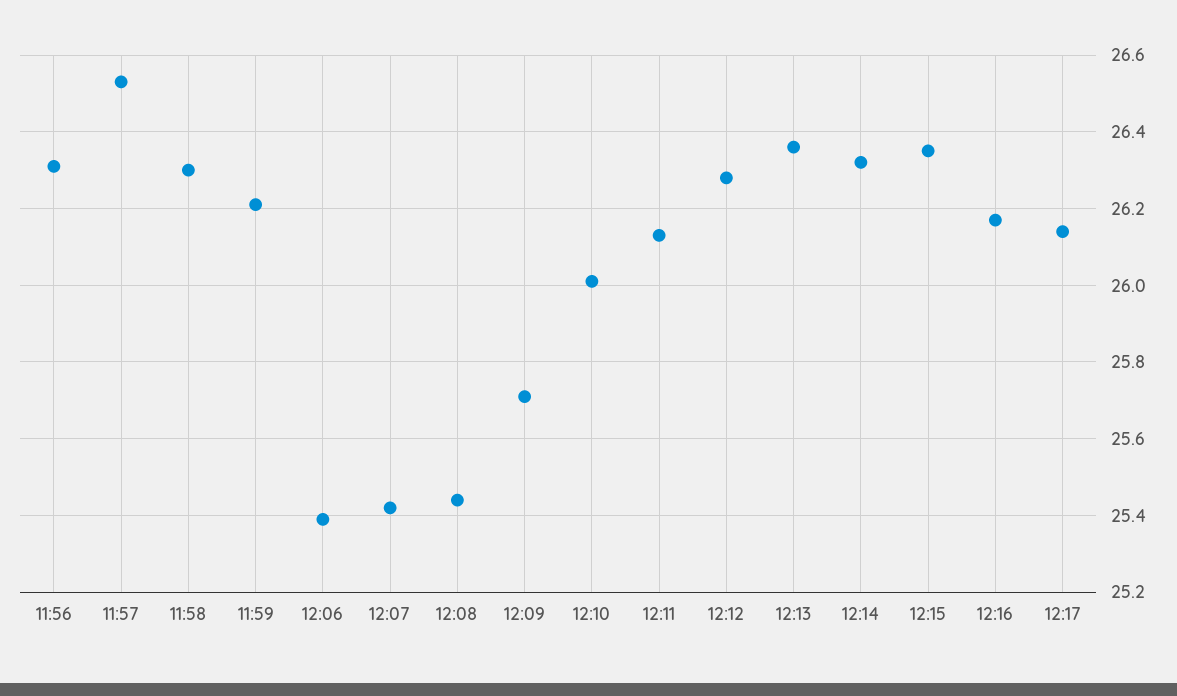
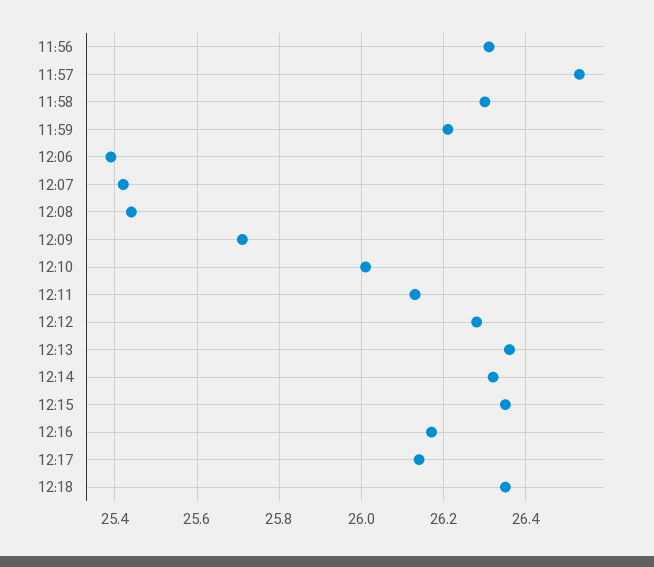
12:18: none -> 26.35

